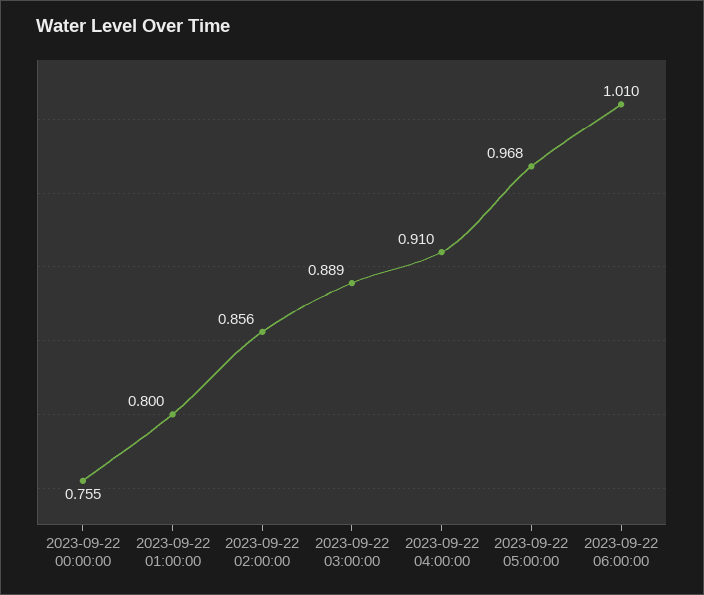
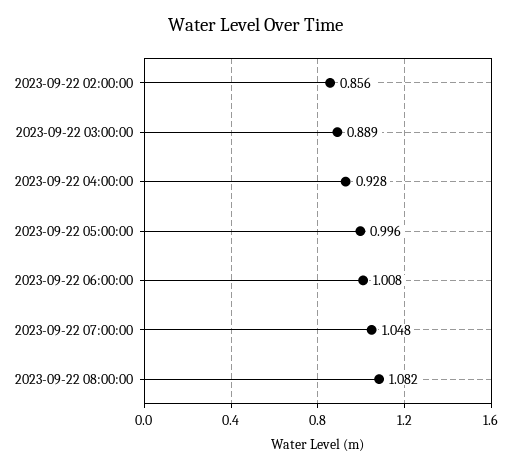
2023-09-22 00:00:00: 0.755 -> none
2023-09-22 01:00:00: 0.8 -> none
2023-09-22 04:00:00: 0.91 -> 0.928
2023-09-22 05:00:00: 0.968 -> 0.996
2023-09-22 06:00:00: 1.01 -> 1.008
2023-09-22 07:00:00: none -> 1.048
2023-09-22 08:00:00: none -> 1.082

